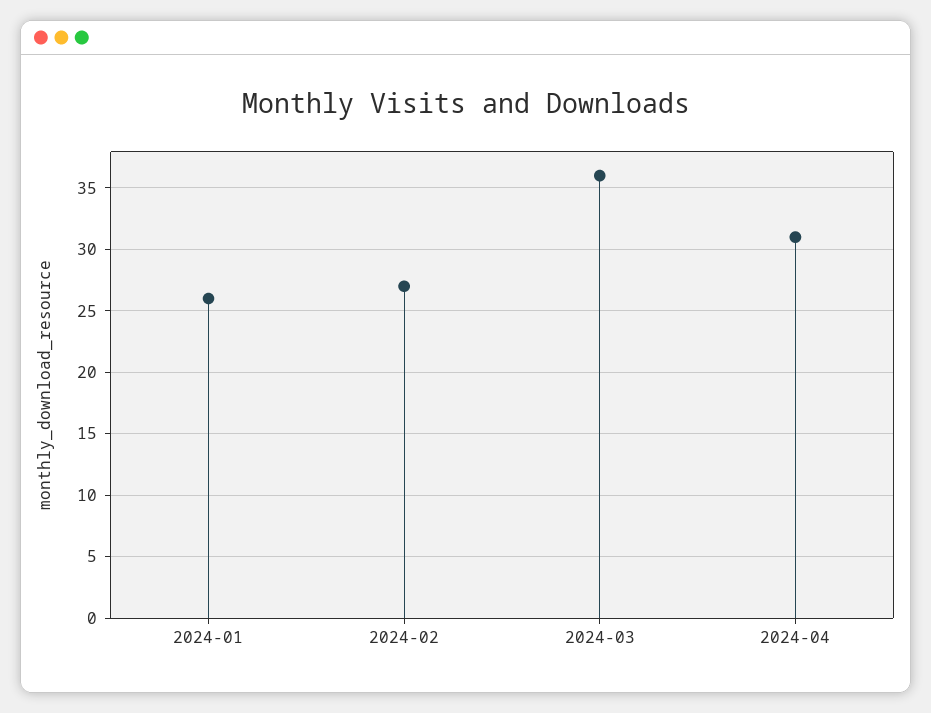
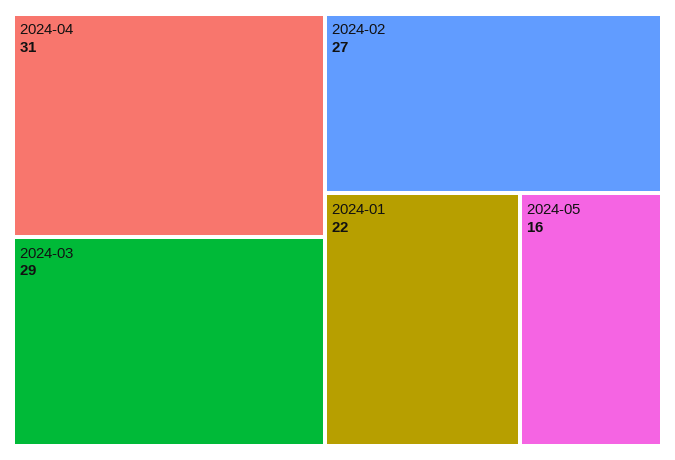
2024-01: 26 -> 22
2024-03: 36 -> 29
2024-05: none -> 16

